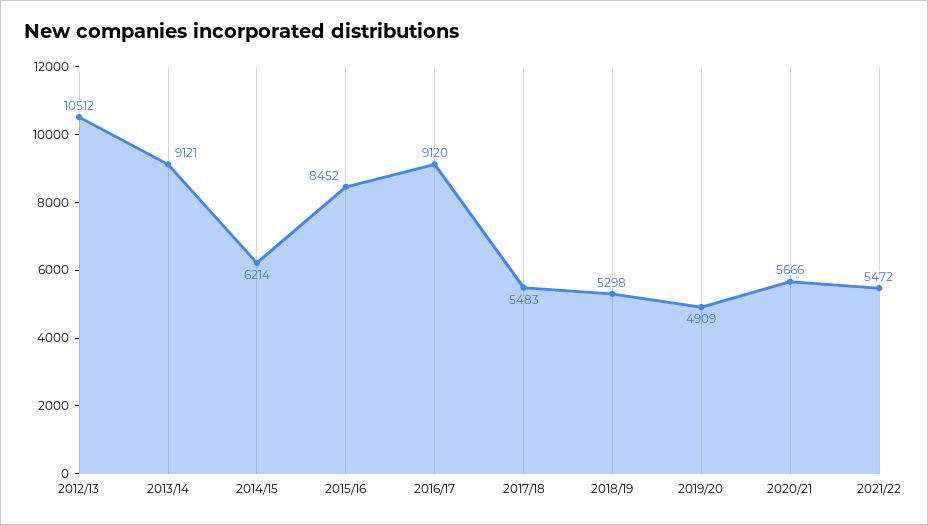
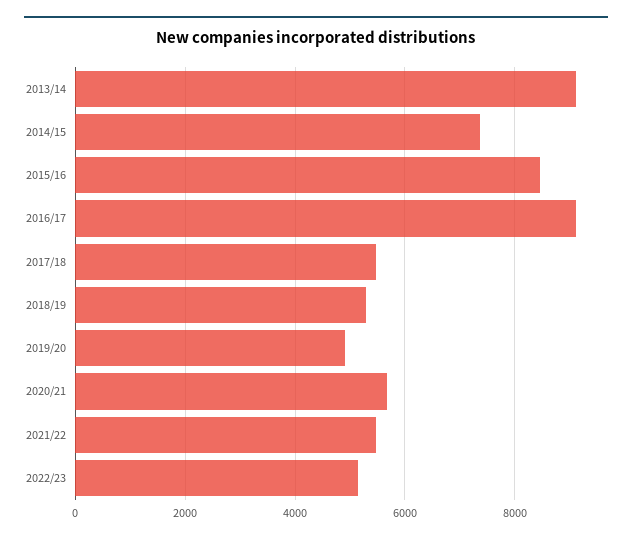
2012/13: 10512 -> none
2014/15: 6214 -> 7400
2022/23: none -> 5200

